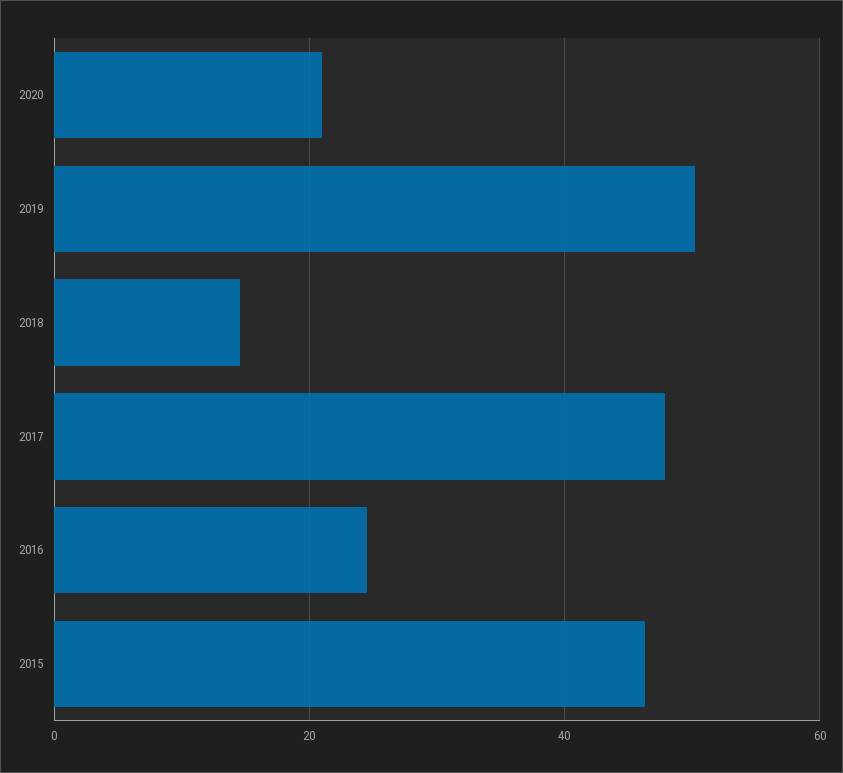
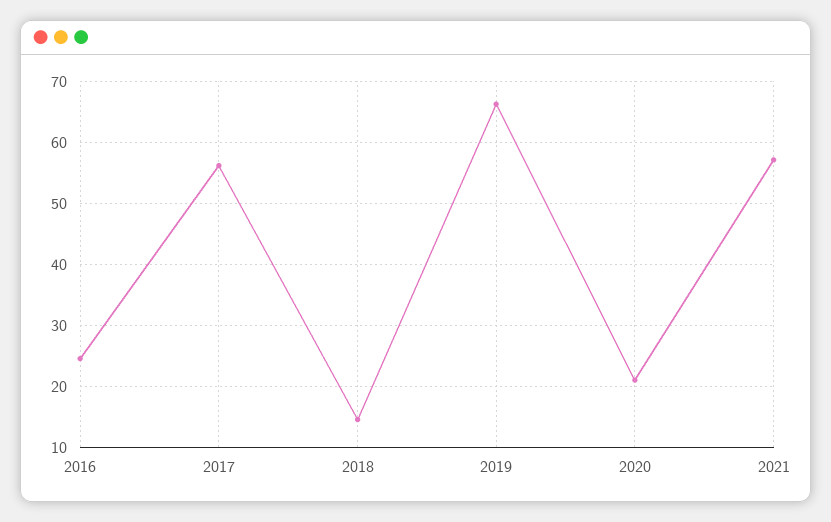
2019: 50 -> 66
2017: 48 -> 56
2015: 46 -> none
2021: none -> 57

